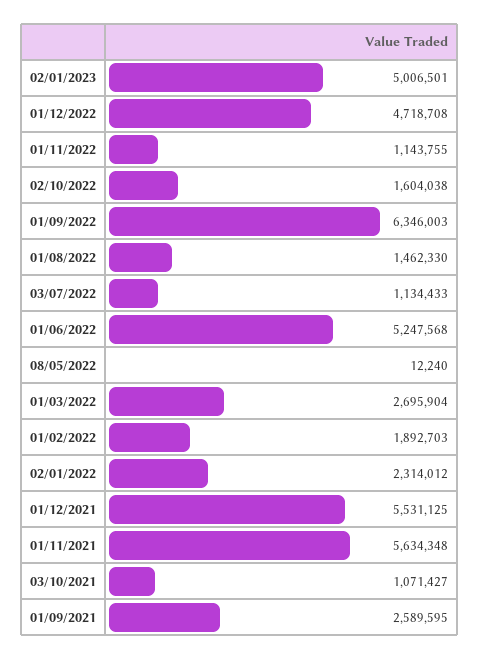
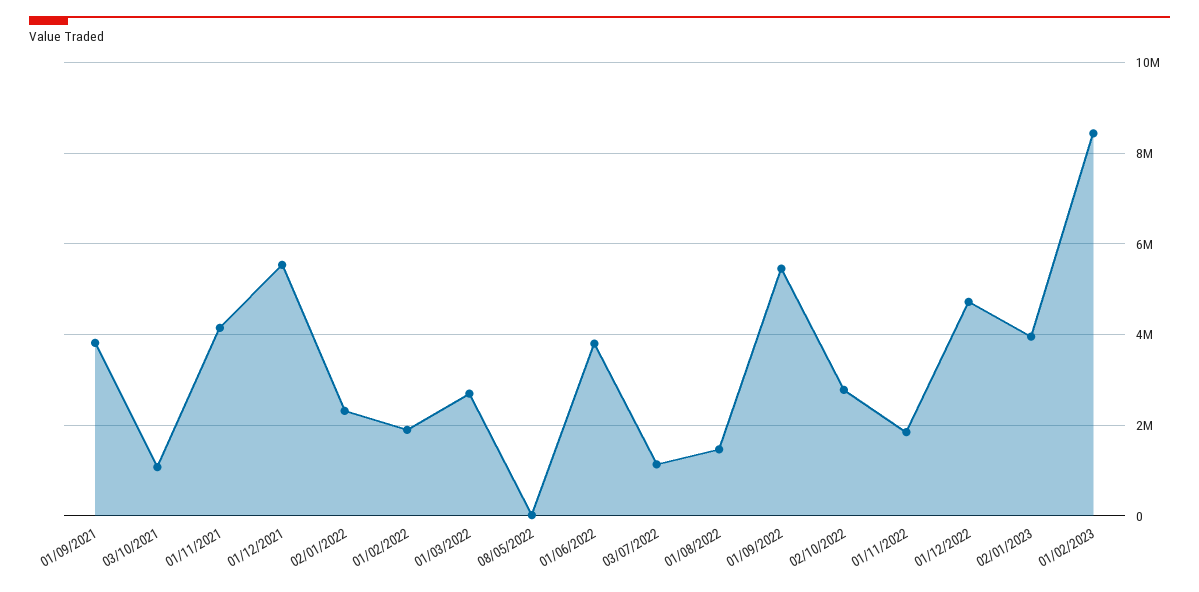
02/01/2023: 5006501 -> 4000000
01/11/2022: 1143755 -> 1800000
02/10/2022: 1604038 -> 2800000
01/09/2022: 6346003 -> 5400000
01/06/2022: 5247568 -> 3800000
01/11/2021: 5634348 -> 4200000
01/09/2021: 2589595 -> 3800000
01/02/2023: none -> 8400000

